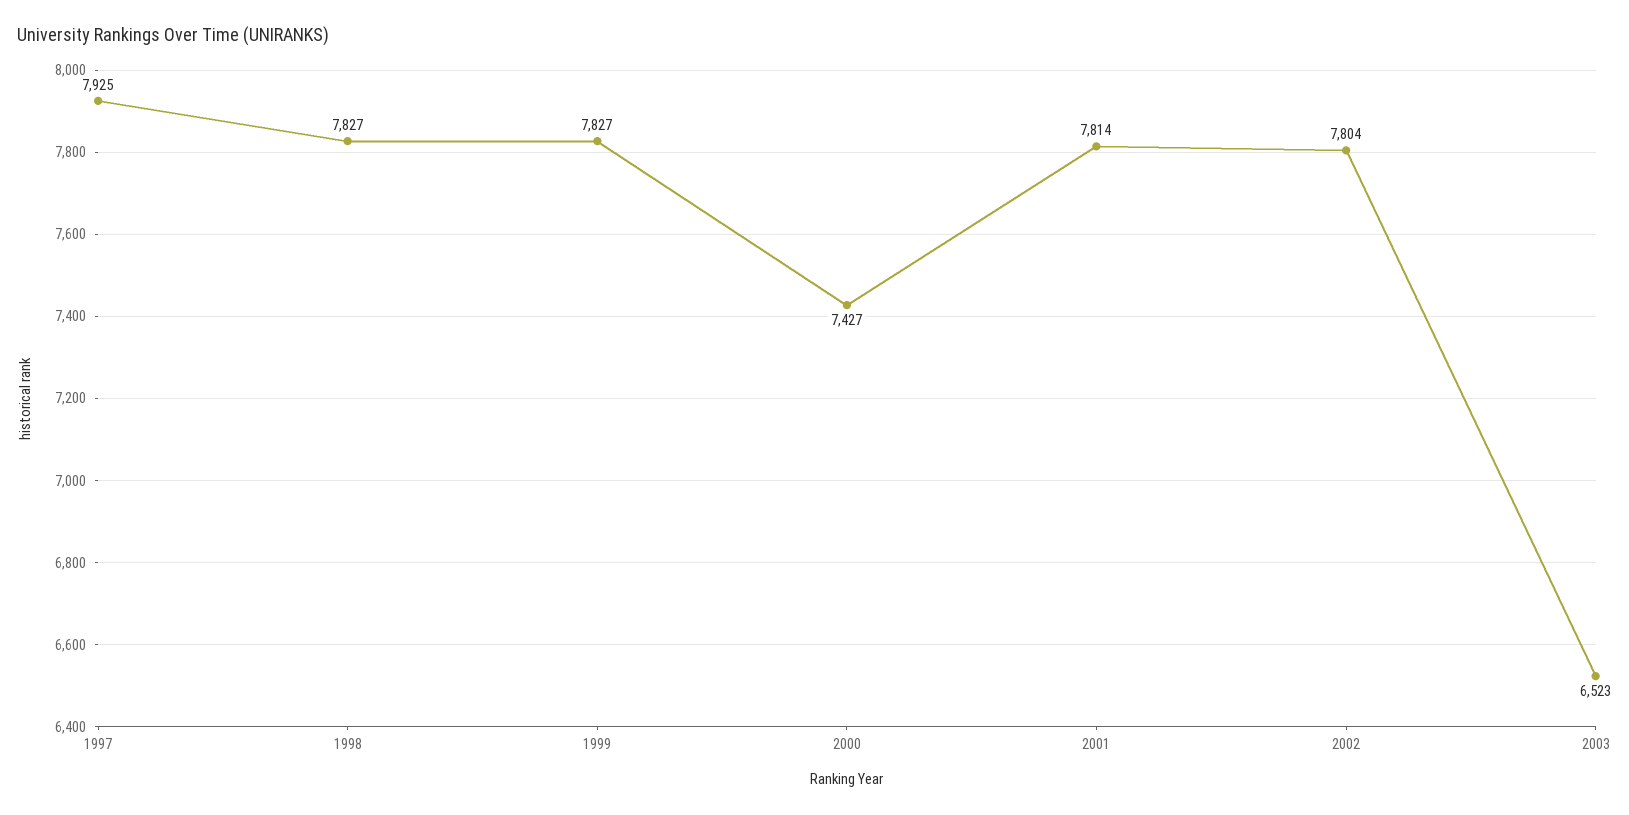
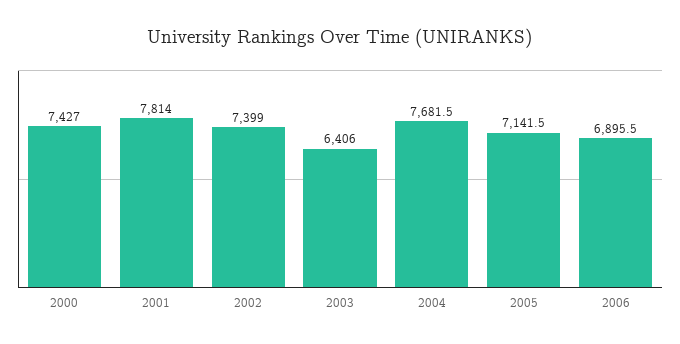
1997: 7925 -> none
1998: 7827 -> none
1999: 7827 -> none
2002: 7804 -> 7399
2003: 6523 -> 6406
2004: none -> 7681.5
2005: none -> 7141.5
2006: none -> 6895.5

